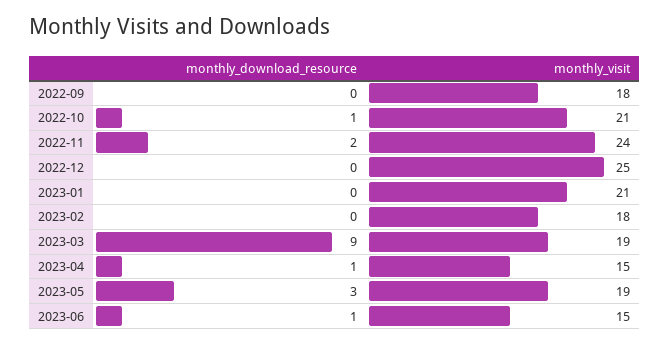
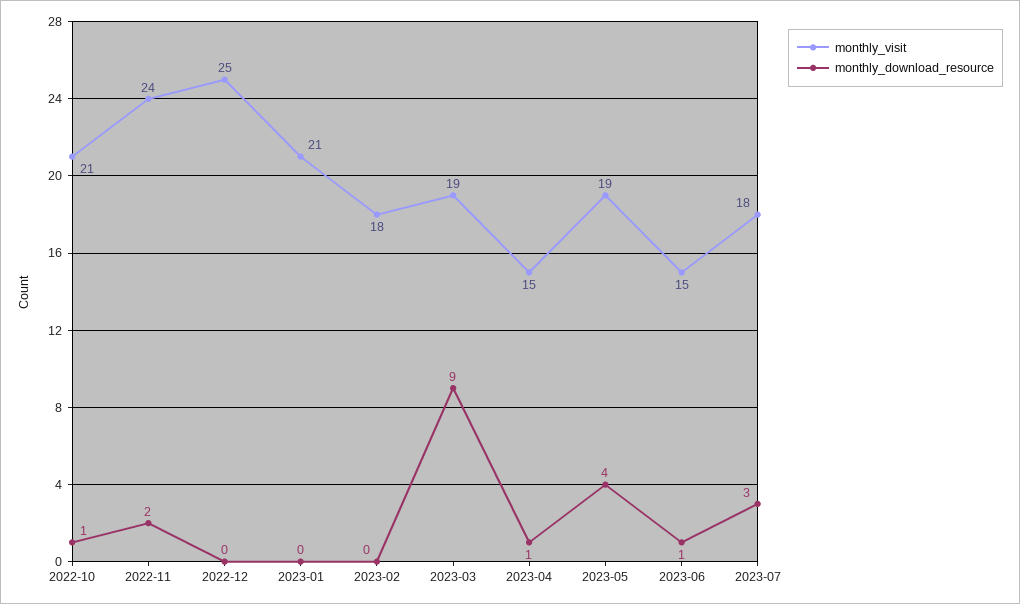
monthly_download_resource, 2022-09: 0 -> none
monthly_visit, 2022-09: 18 -> none
monthly_download_resource, 2023-05: 3 -> 4
monthly_visit, 2023-07: none -> 18
monthly_download_resource, 2023-07: none -> 3

